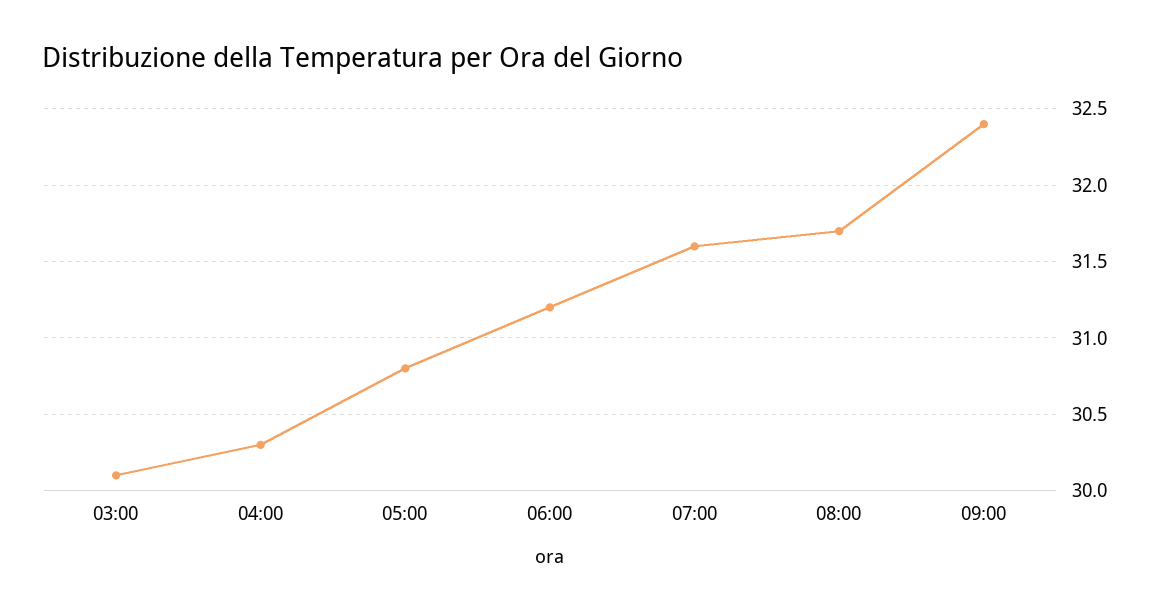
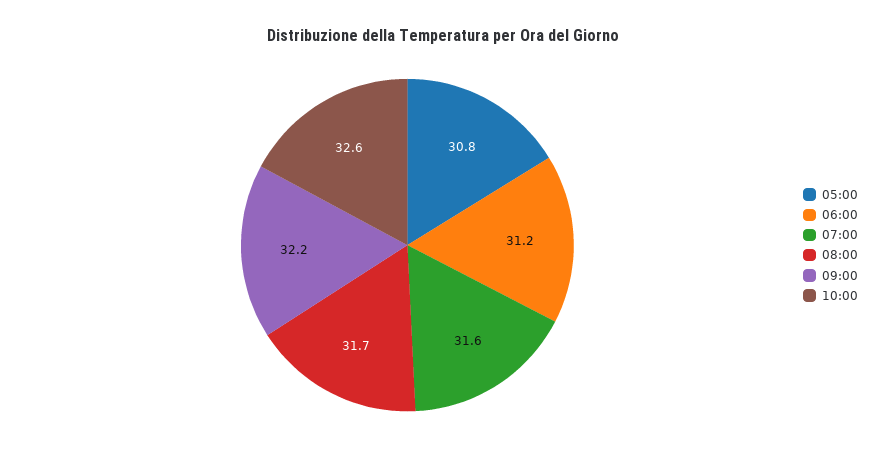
03:00: 30.1 -> none
04:00: 30.3 -> none
09:00: 32.4 -> 32.2
10:00: none -> 32.6

